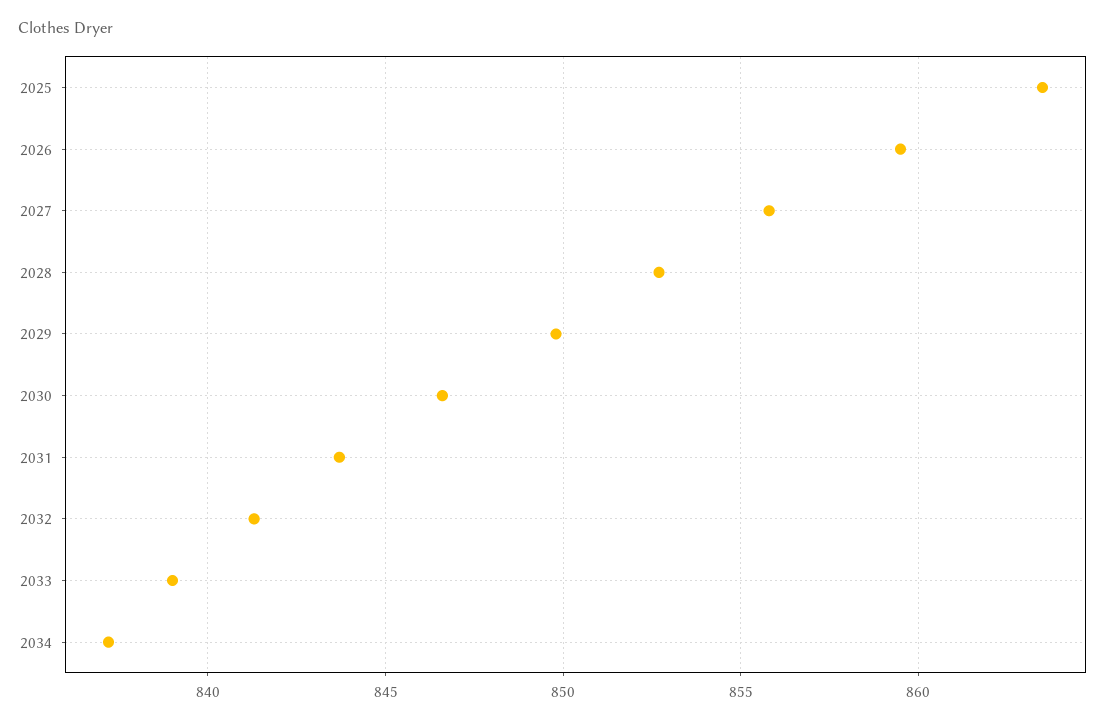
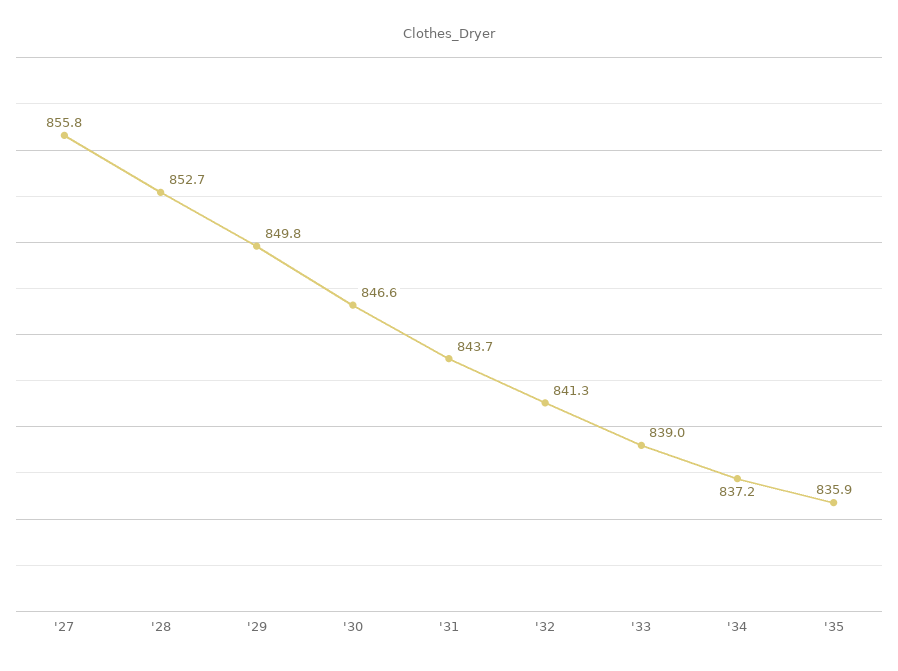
2025: 863.5 -> none
2026: 859.5 -> none
'35: none -> 835.9

